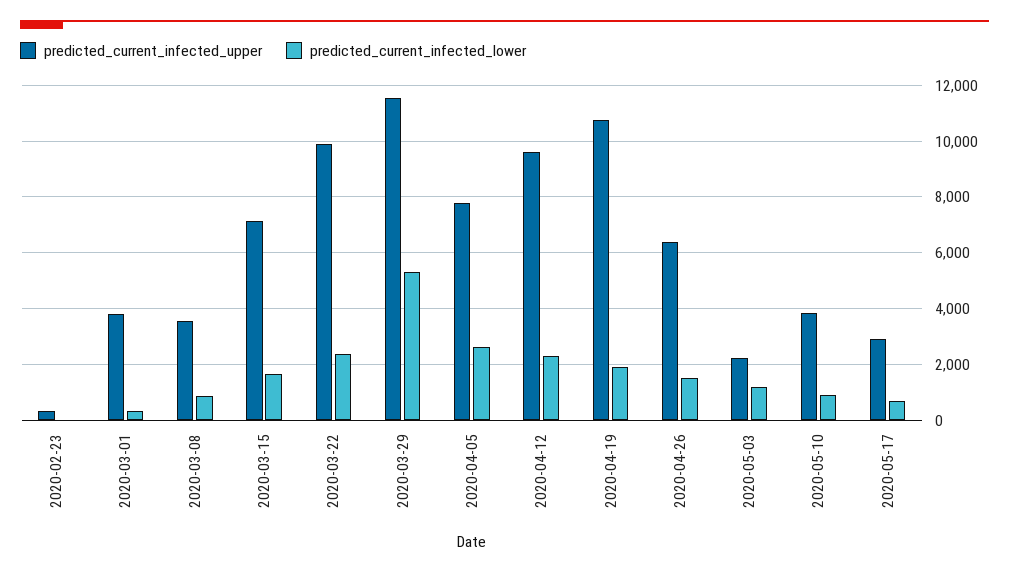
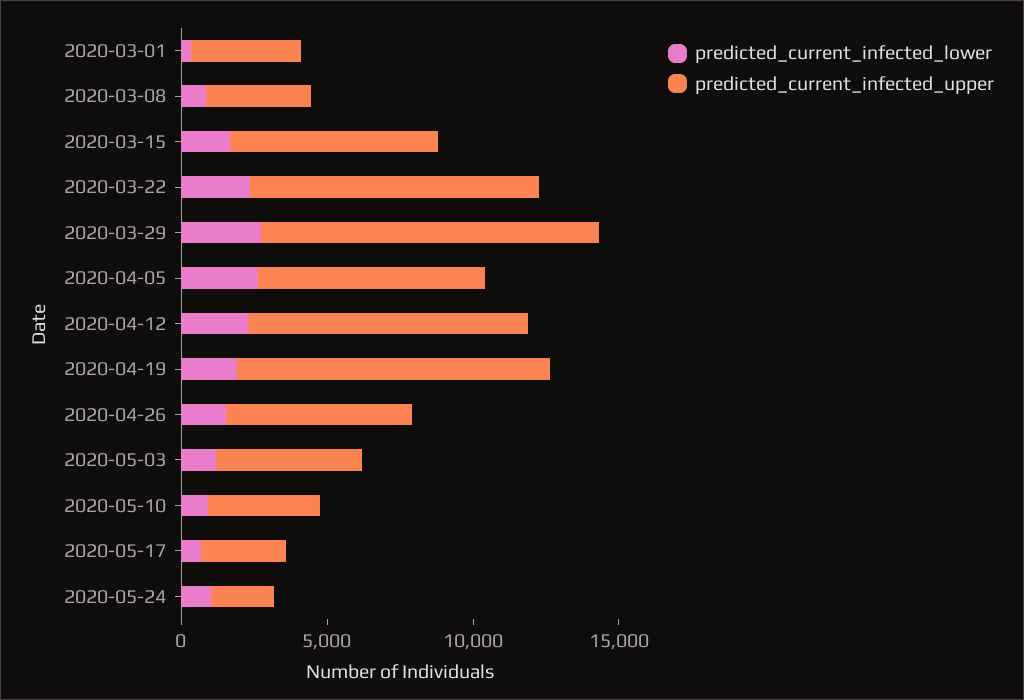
predicted_current_infected_upper, 2020-02-23: 250 -> none
predicted_current_infected_lower, 2020-02-23: 0 -> none
predicted_current_infected_lower, 2020-03-29: 5250 -> 3000
predicted_current_infected_upper, 2020-05-03: 2250 -> 5000
predicted_current_infected_lower, 2020-05-24: none -> 1000
predicted_current_infected_upper, 2020-05-24: none -> 2000

